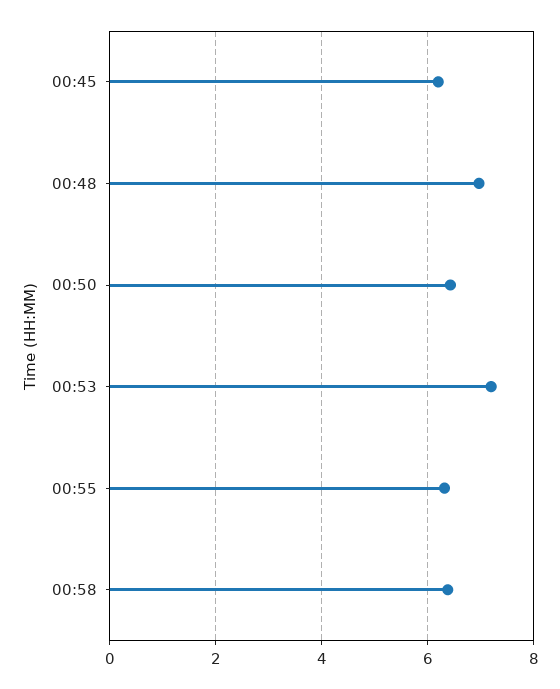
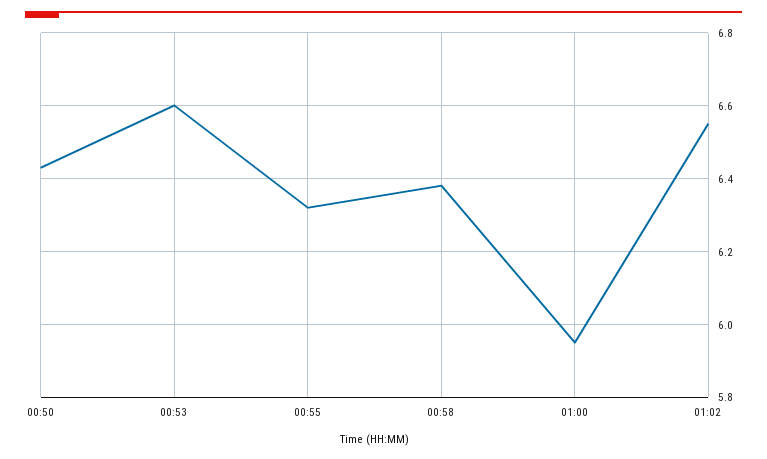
00:45: 6.2 -> none
00:48: 7 -> none
00:53: 7.2 -> 6.6
01:00: none -> 5.95
01:02: none -> 6.55

